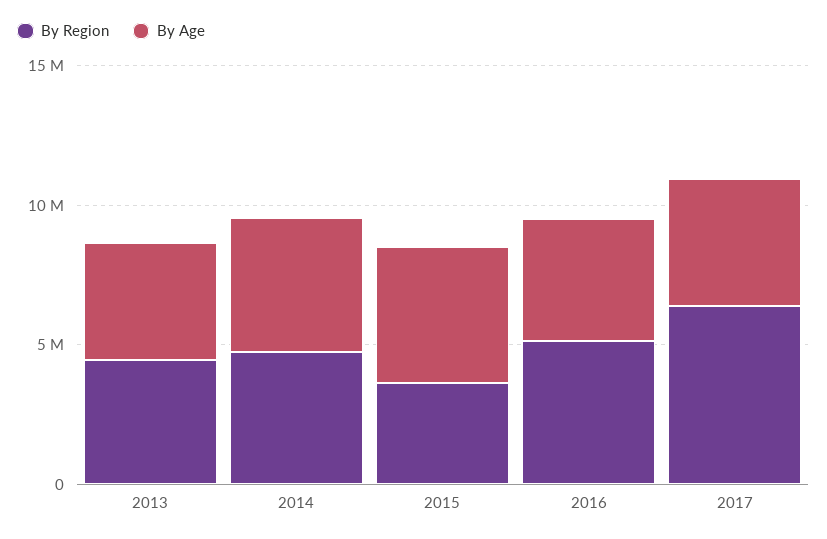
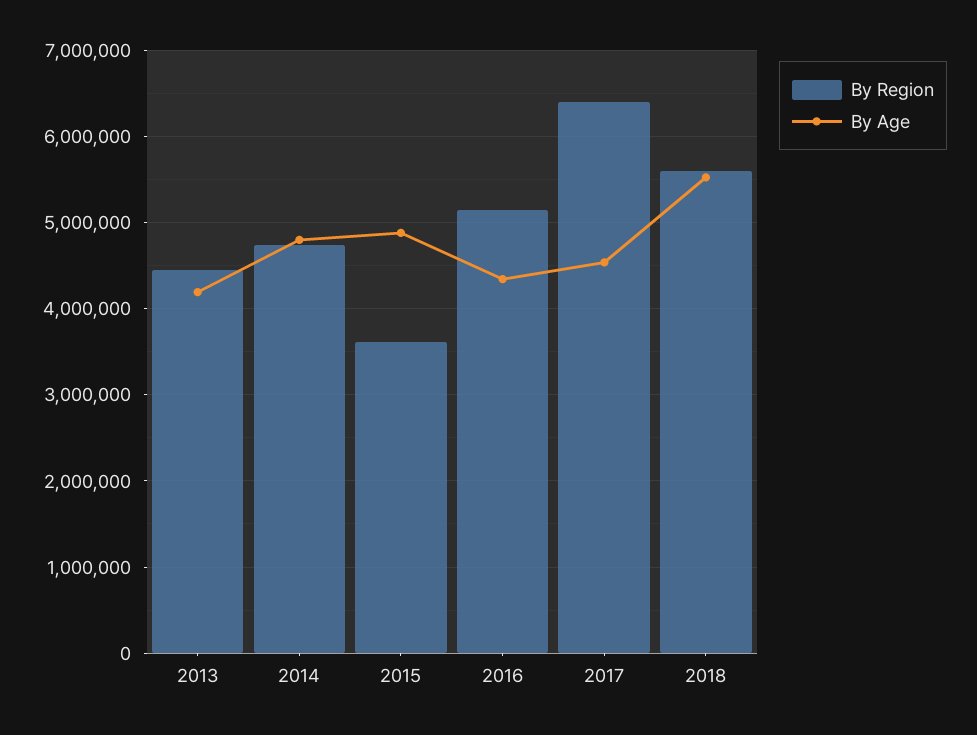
By Region, 2018: none -> 5600000
By Age, 2018: none -> 5500000

